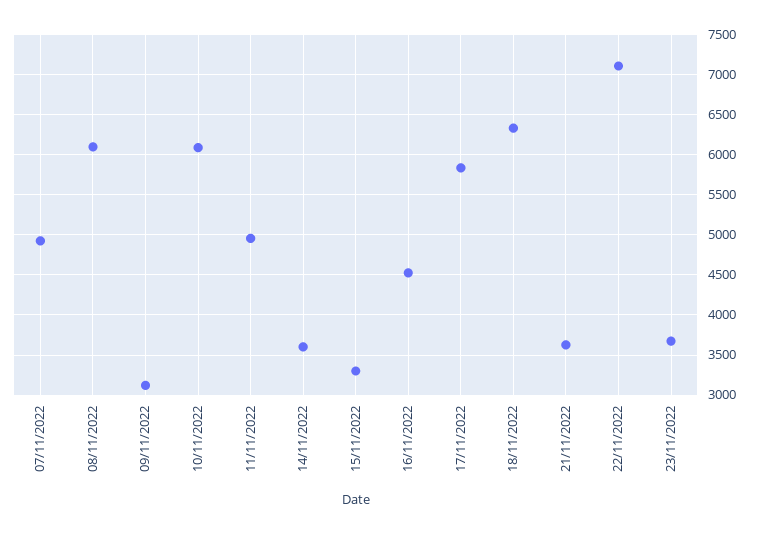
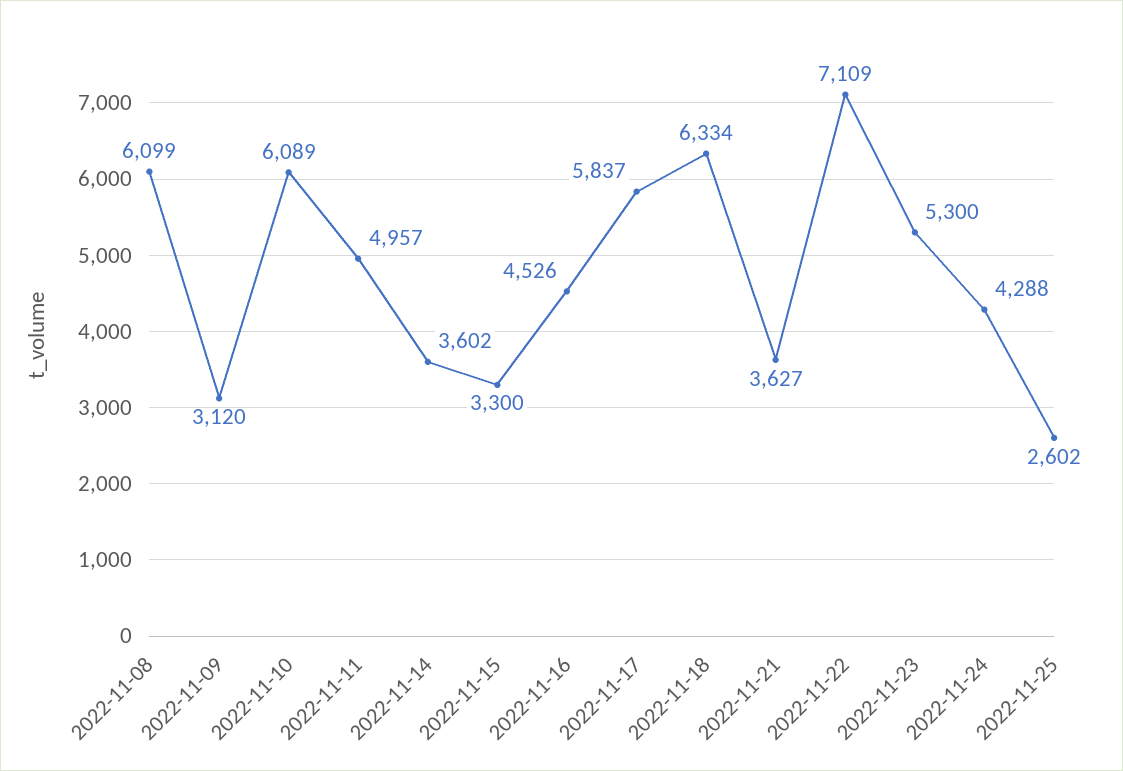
07/11/2022: 4900 -> none
23/11/2022: 3700 -> 5300
2022-11-24: none -> 4288
2022-11-25: none -> 2602

